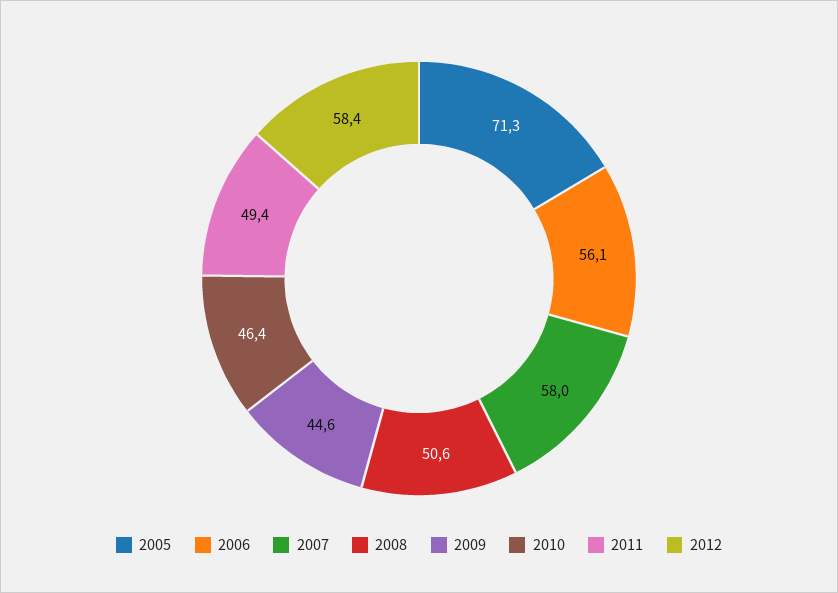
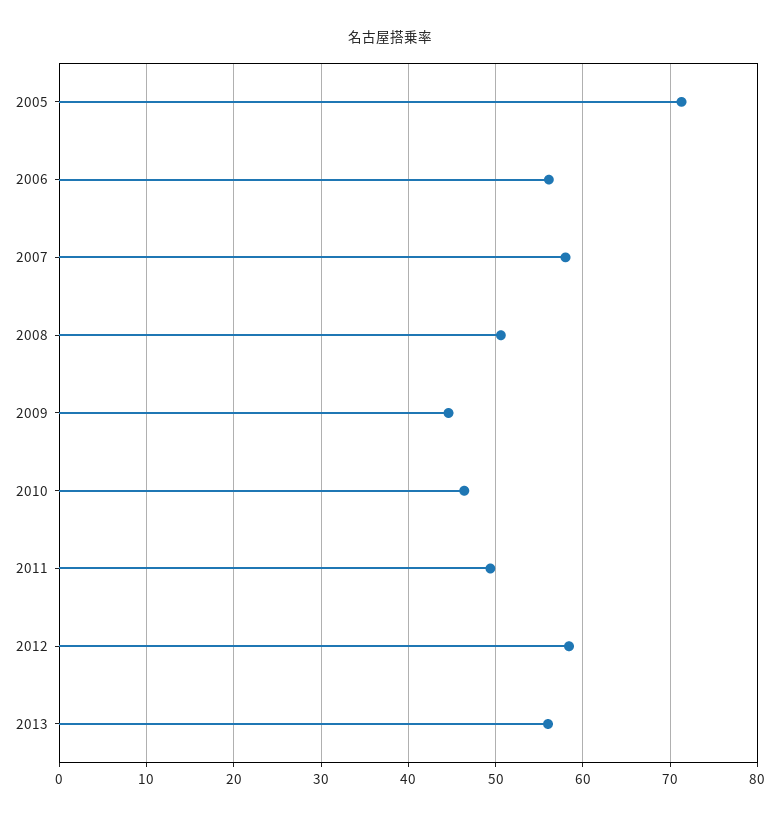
2013: none -> 56

